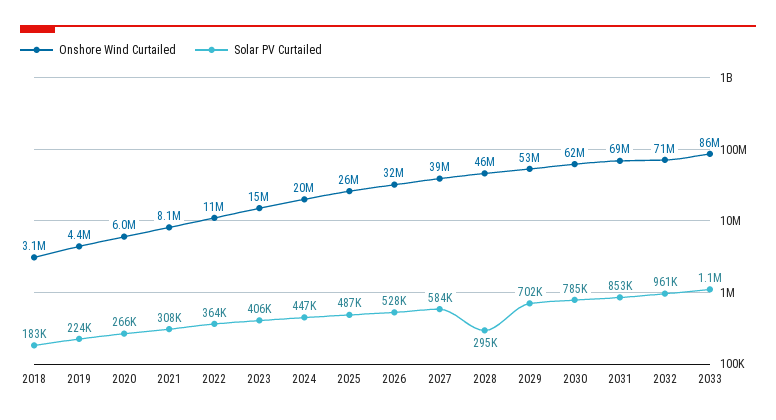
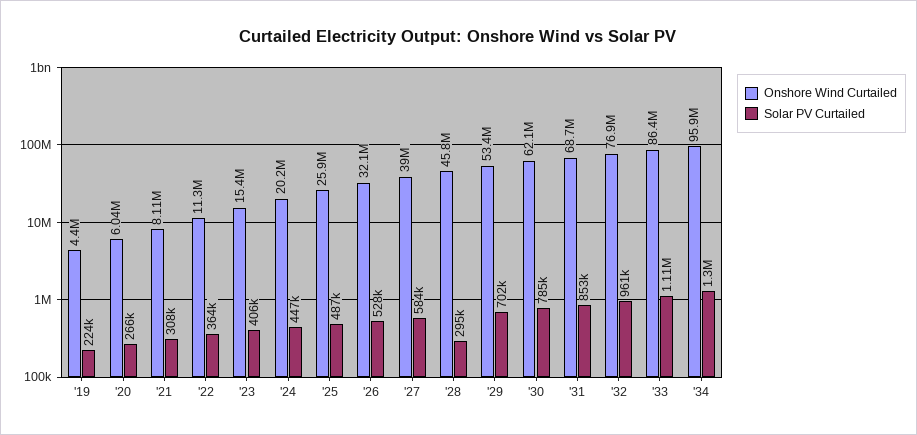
Onshore Wind Curtailed, 2018: 3100000 -> none
Solar PV Curtailed, 2018: 183000 -> none
Onshore Wind Curtailed, 2032: 71000000 -> 76900000
Onshore Wind Curtailed, '34: none -> 95900000
Solar PV Curtailed, '34: none -> 1300000

